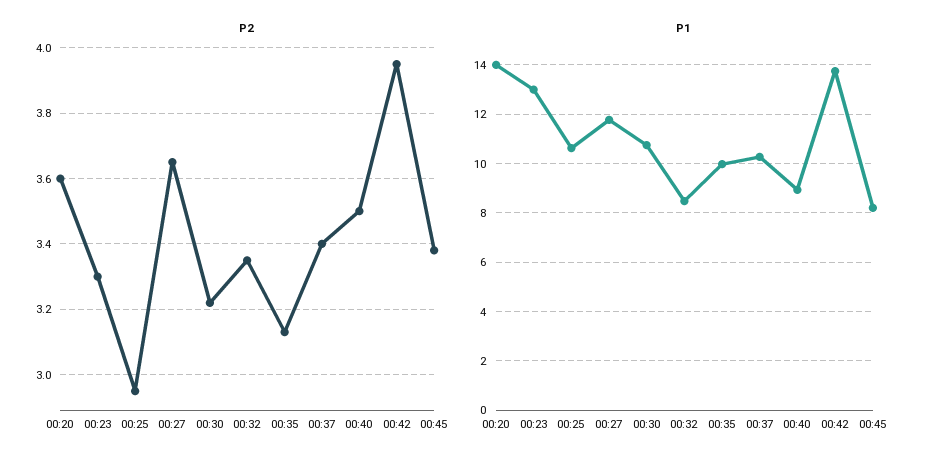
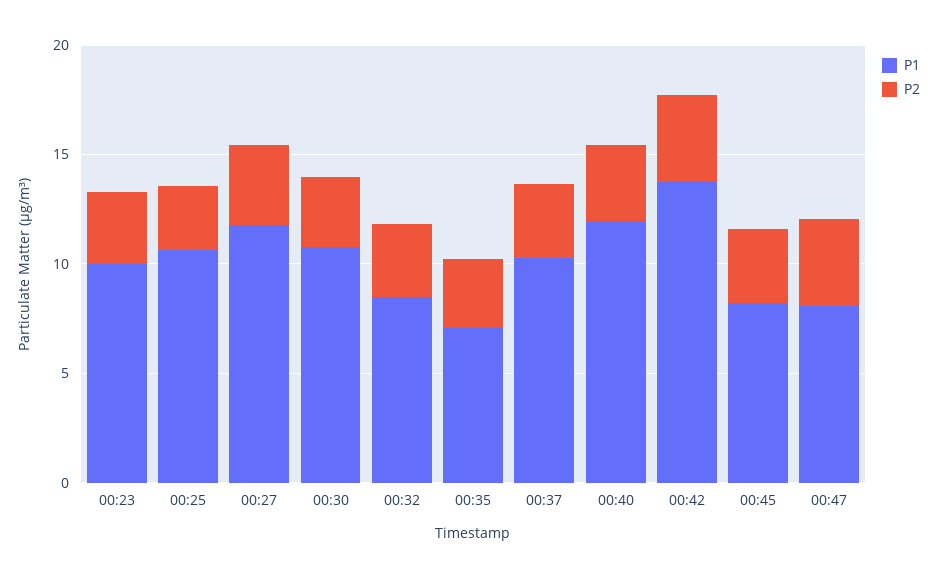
P2, 00:20: 3.6 -> none
P1, 00:20: 14 -> none
P1, 00:23: 13 -> 10
P1, 00:35: 10 -> 7
P1, 00:40: 9 -> 12
P1, 00:47: none -> 8
P2, 00:47: none -> 4

